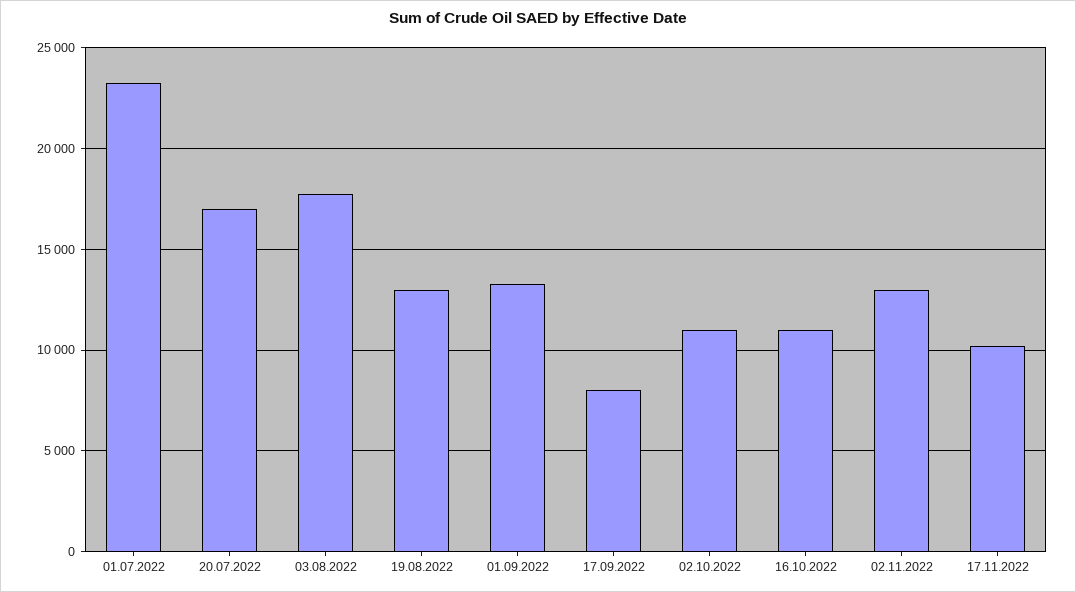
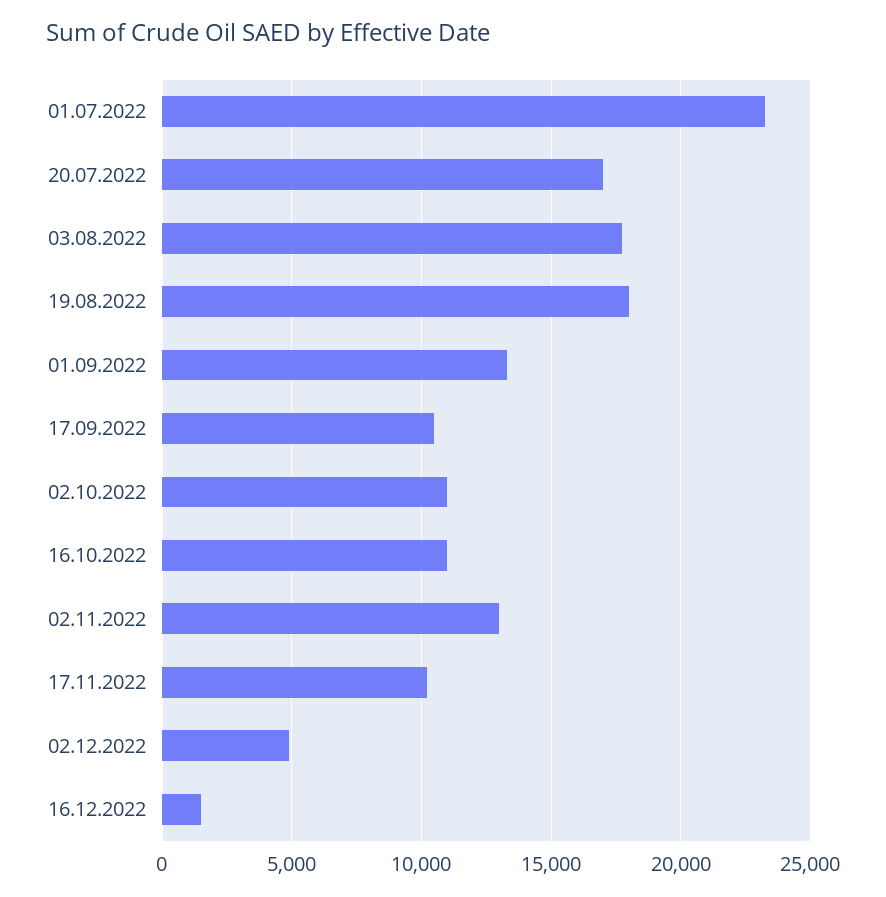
19.08.2022: 13000 -> 18000
17.09.2022: 8000 -> 10500
02.12.2022: none -> 5000
16.12.2022: none -> 1500

